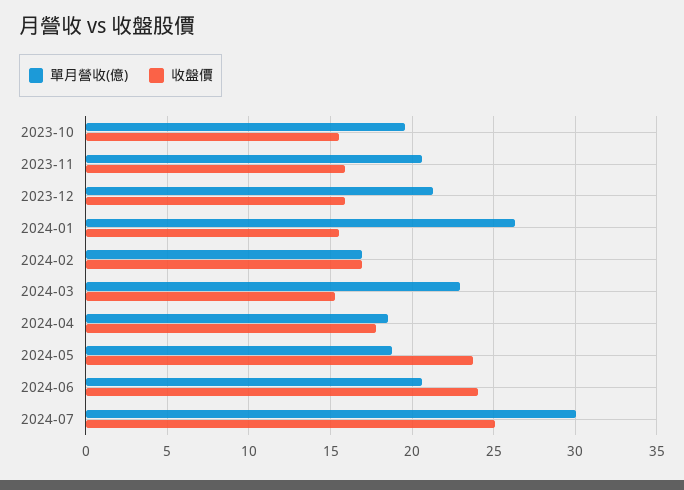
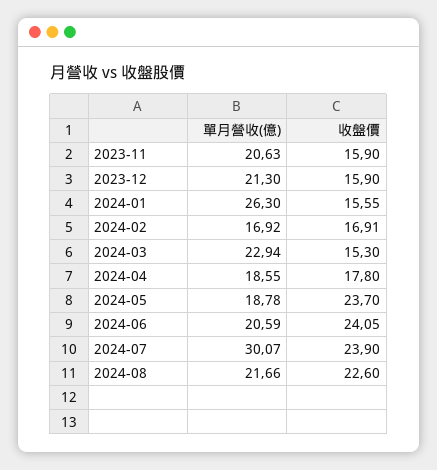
單月營收(億), 2023-10: 19.5 -> none
收盤價, 2023-10: 15.5 -> none
收盤價, 2024-07: 25 -> 23.9
單月營收(億), 2024-08: none -> 21.66
收盤價, 2024-08: none -> 22.6

